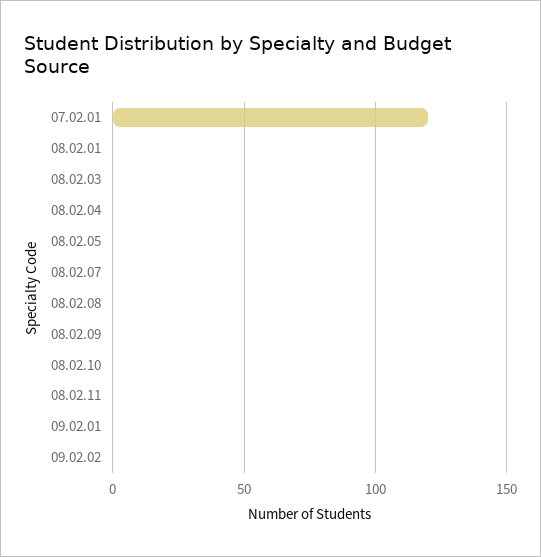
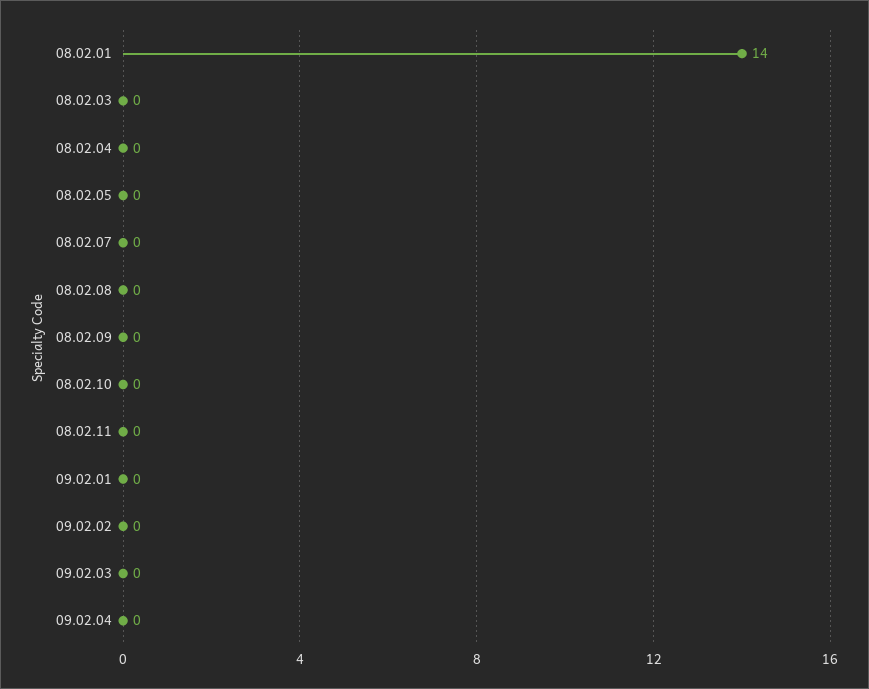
07.02.01: 120 -> none
08.02.01: 0 -> 14
09.02.03: none -> 0
09.02.04: none -> 0

